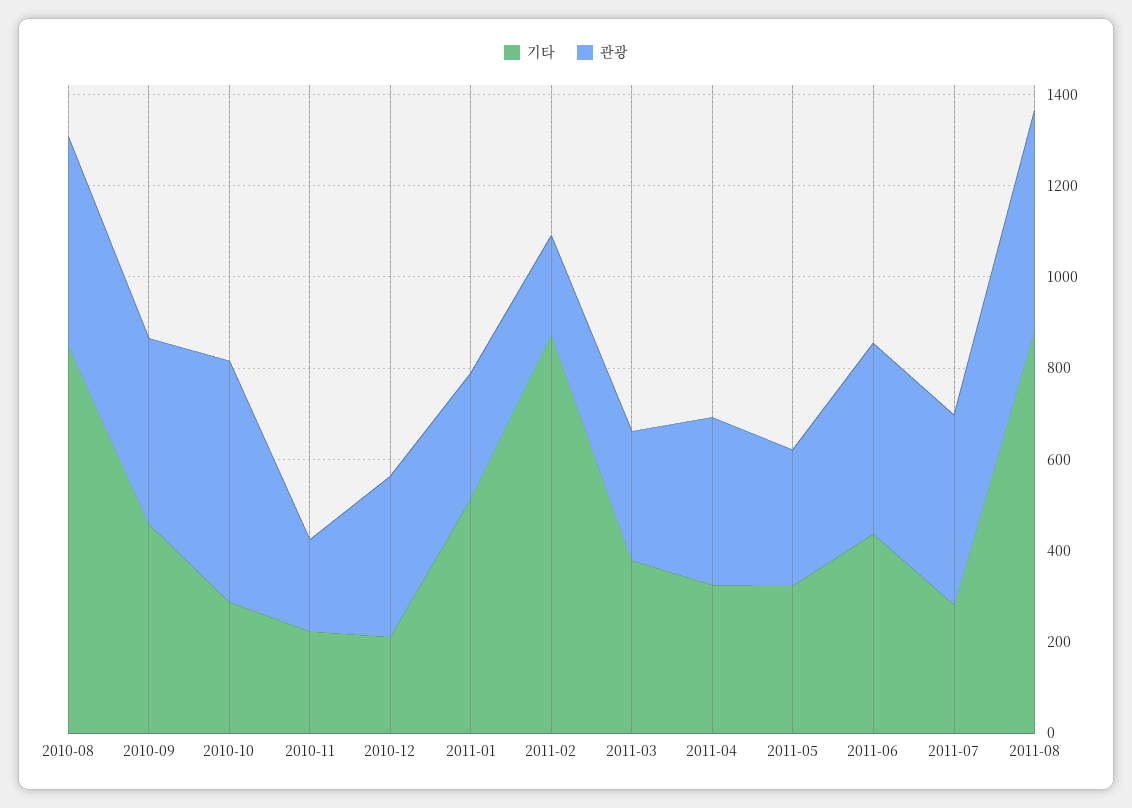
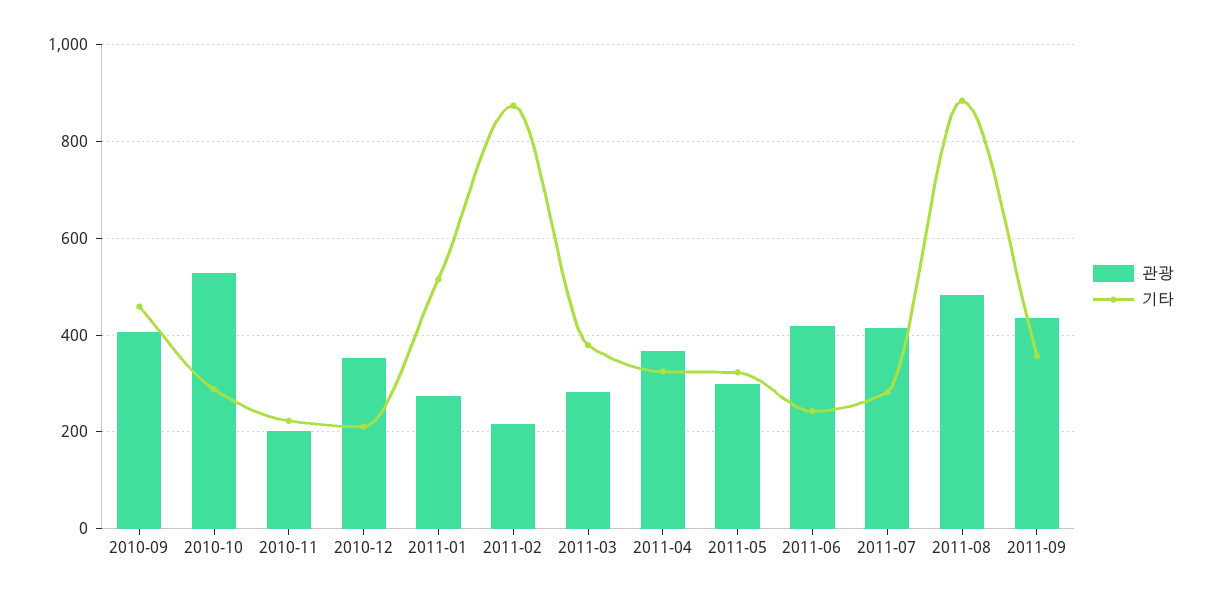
기타, 2010-08: 850 -> none
관광, 2010-08: 450 -> none
기타, 2011-06: 450 -> 240
관광, 2011-09: none -> 440
기타, 2011-09: none -> 360

